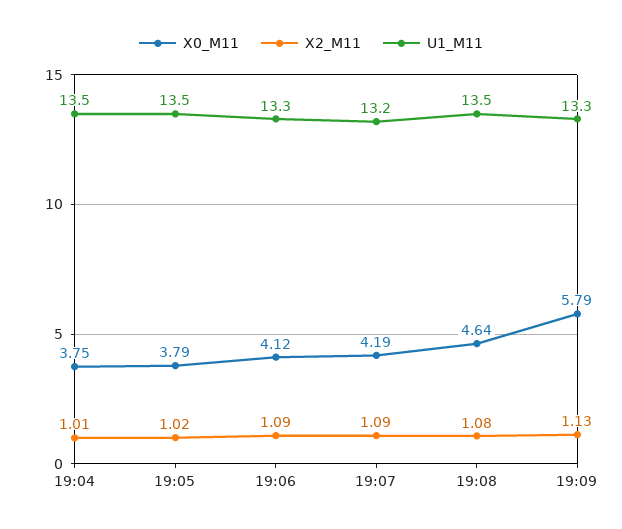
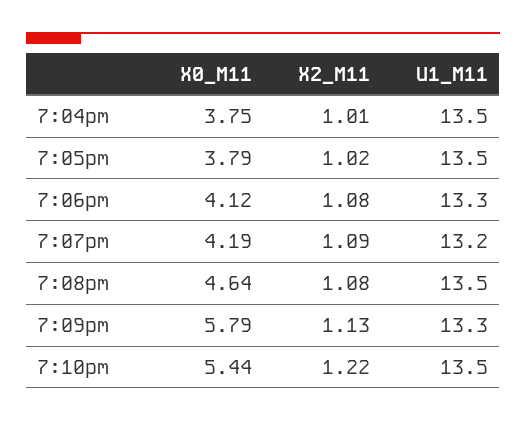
X2_M11, 19:06: 1.09 -> 1.08
X0_M11, 7:10pm: none -> 5.44
X2_M11, 7:10pm: none -> 1.22
U1_M11, 7:10pm: none -> 13.5

